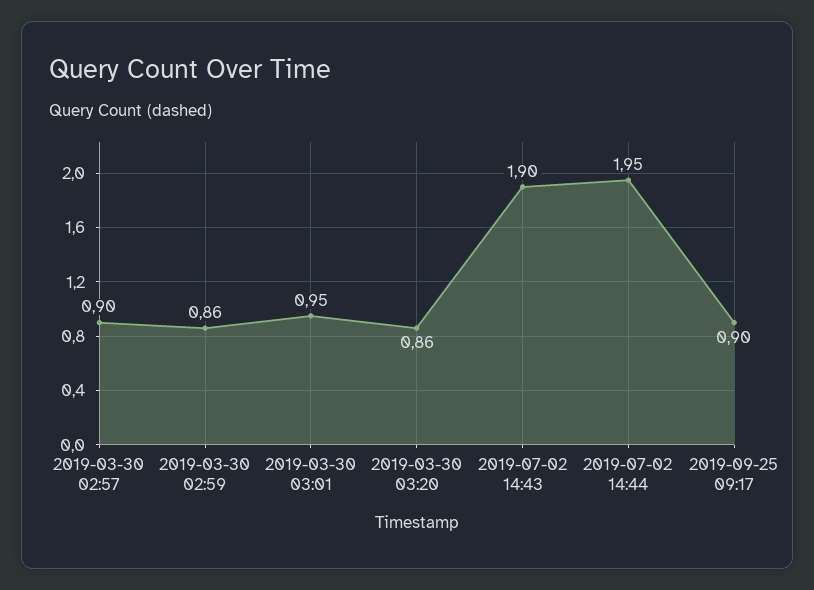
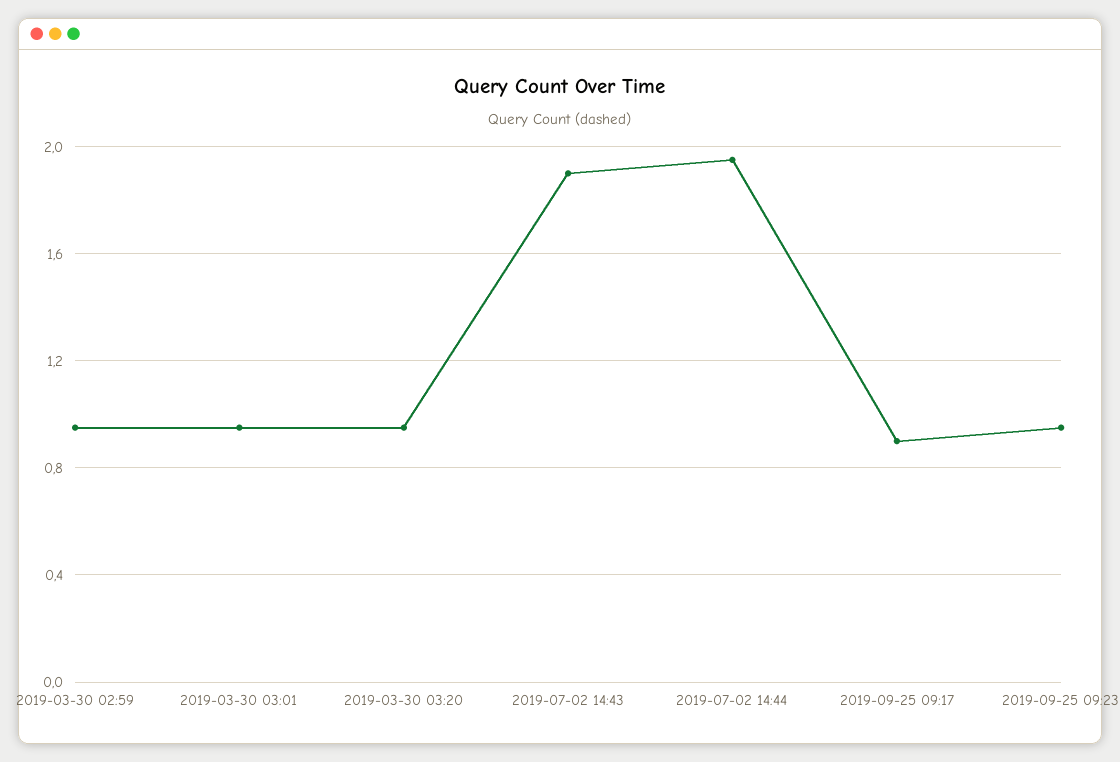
2019-03-30 02:57: 0.9 -> none
2019-03-30 02:59: 0.86 -> 0.95
2019-03-30 03:20: 0.86 -> 0.95
2019-09-25 09:23: none -> 0.95

